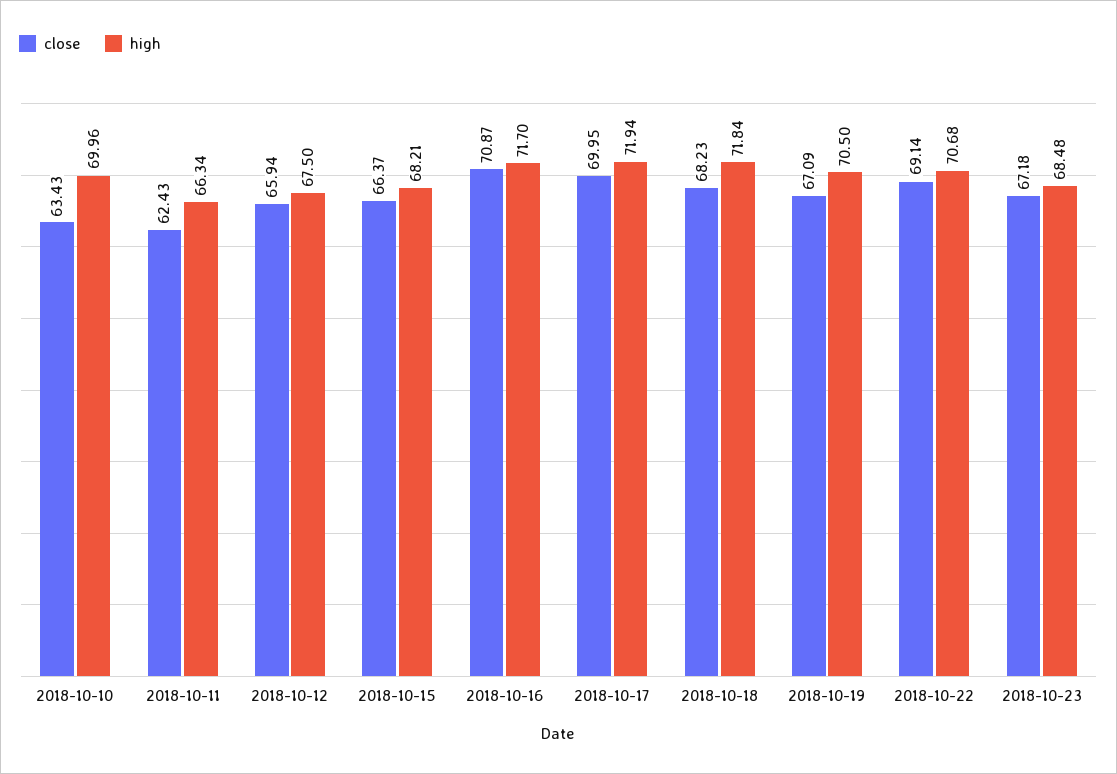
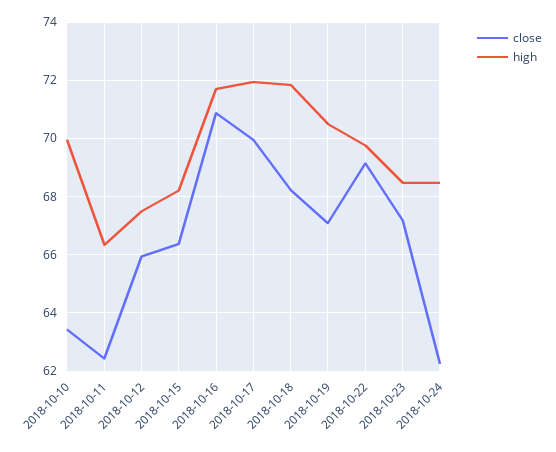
high, 2018-10-22: 70.68 -> 69.75
close, 2018-10-24: none -> 62.25
high, 2018-10-24: none -> 68.5

